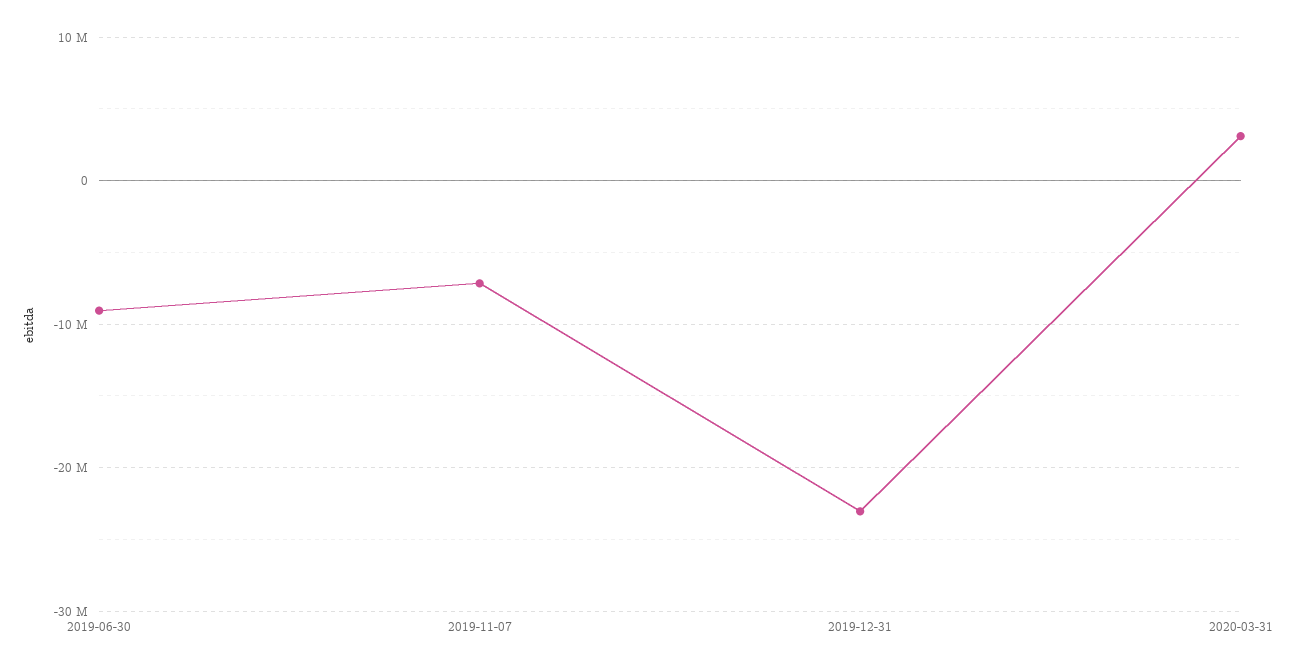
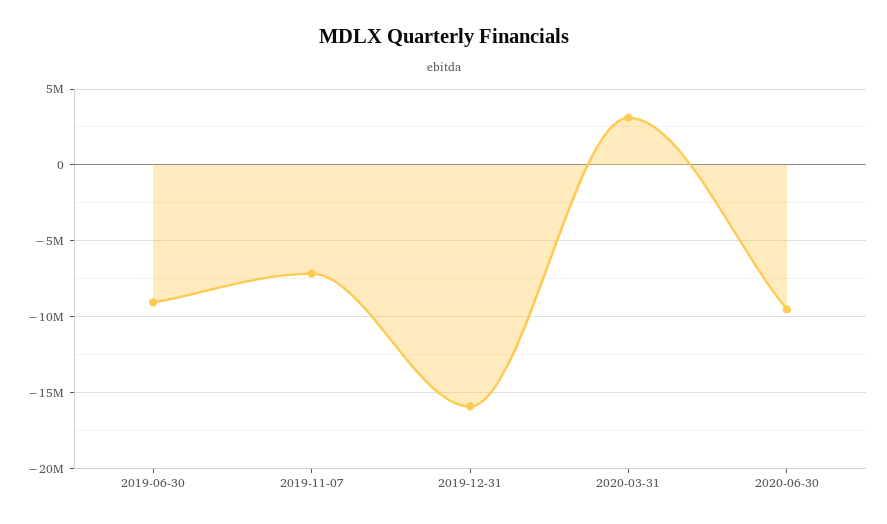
2019-12-31: -23000000 -> -16000000
2020-06-30: none -> -9500000

